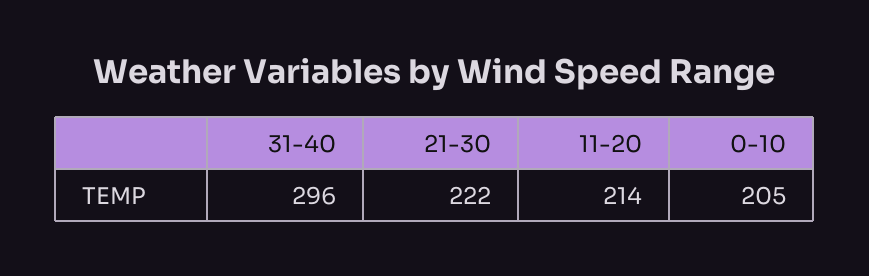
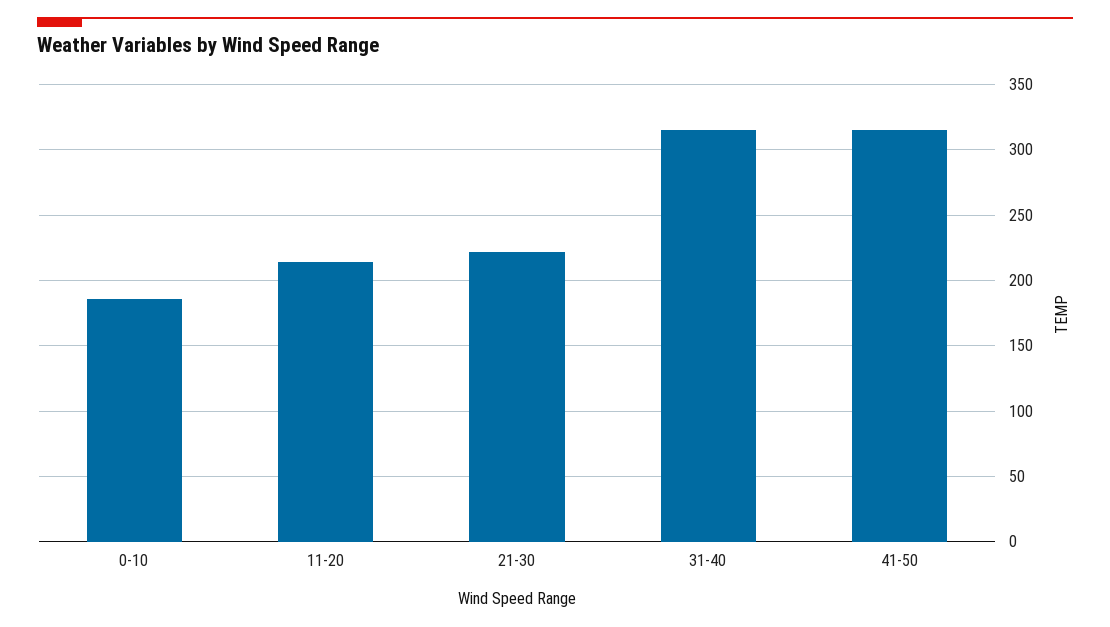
31-40: 296 -> 315
0-10: 205 -> 185
41-50: none -> 315

